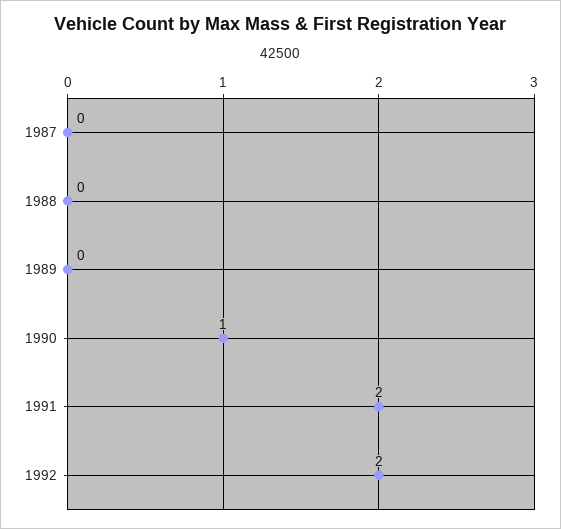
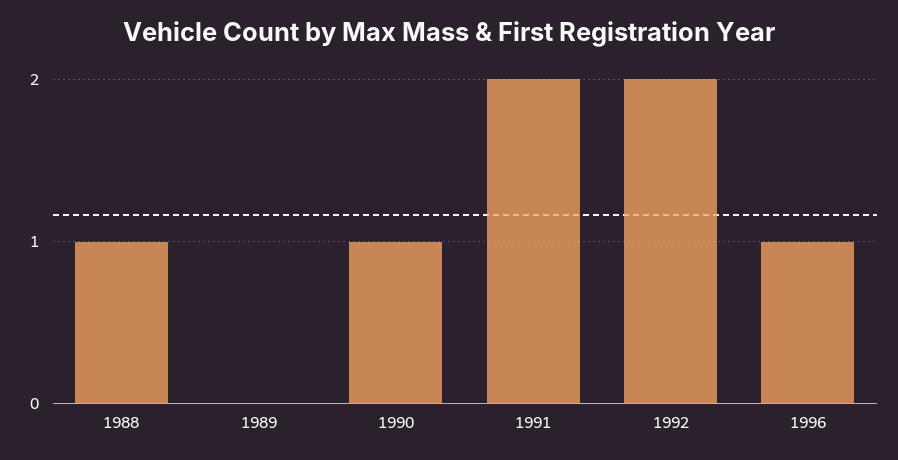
1987: 0 -> none
1988: 0 -> 1
1996: none -> 1

